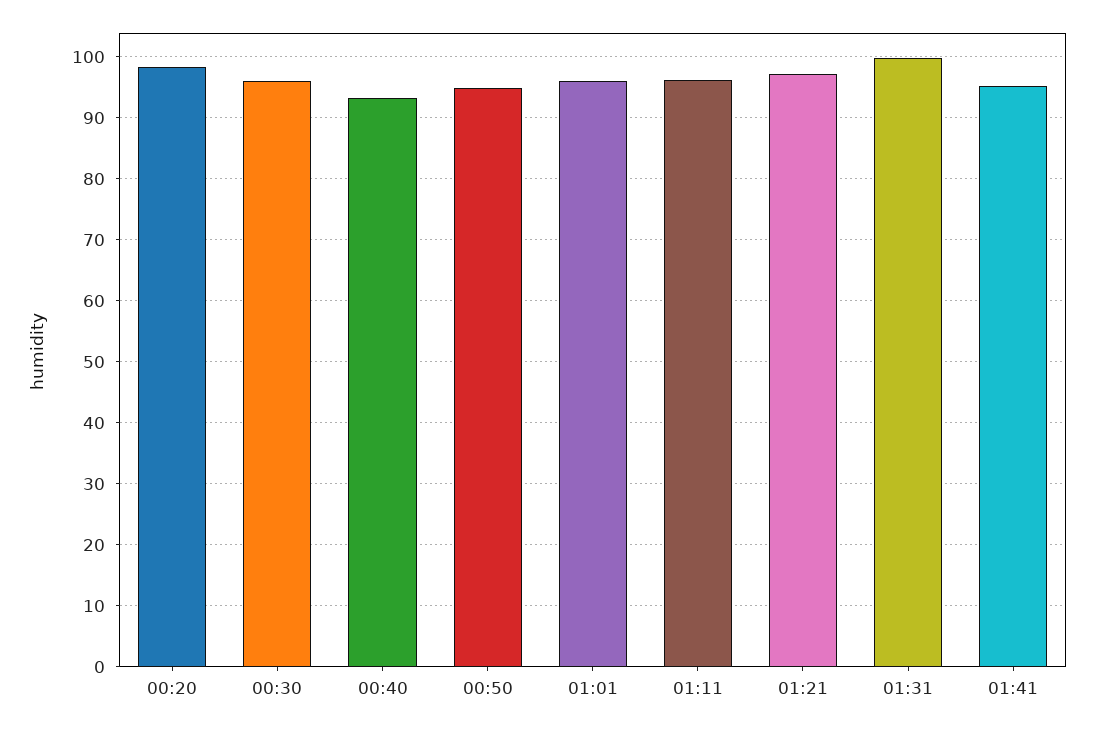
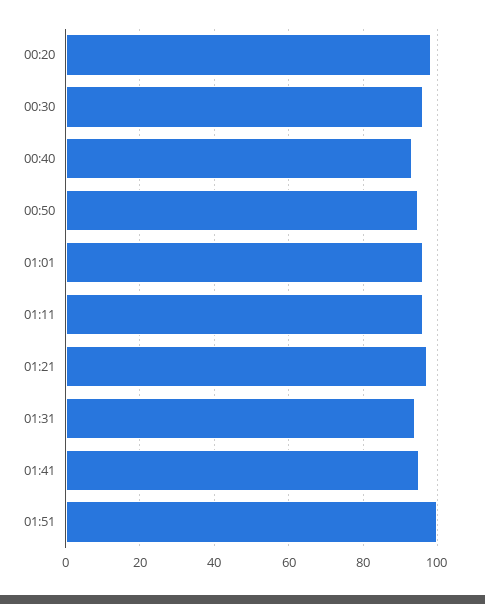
01:31: 100 -> 94
01:51: none -> 100

